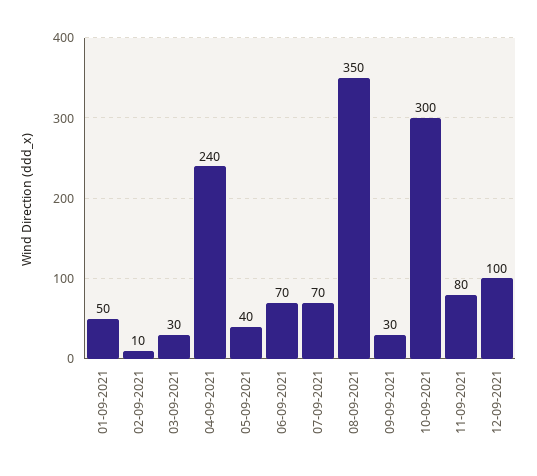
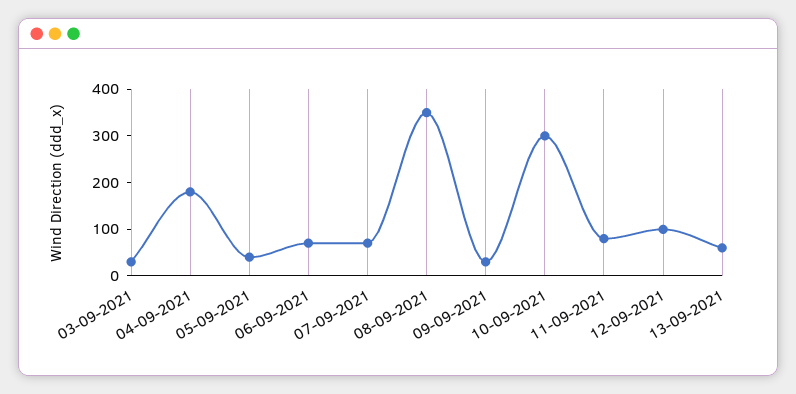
01-09-2021: 50 -> none
02-09-2021: 10 -> none
04-09-2021: 240 -> 180
13-09-2021: none -> 60

